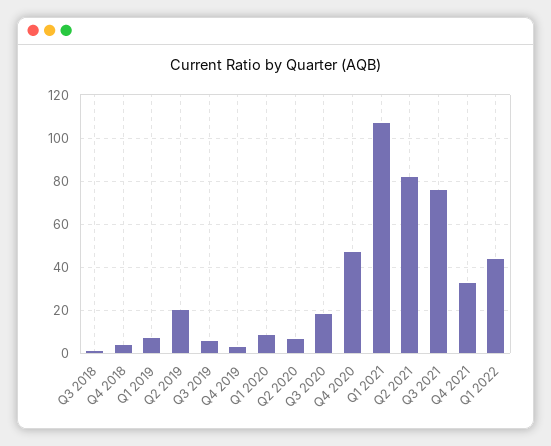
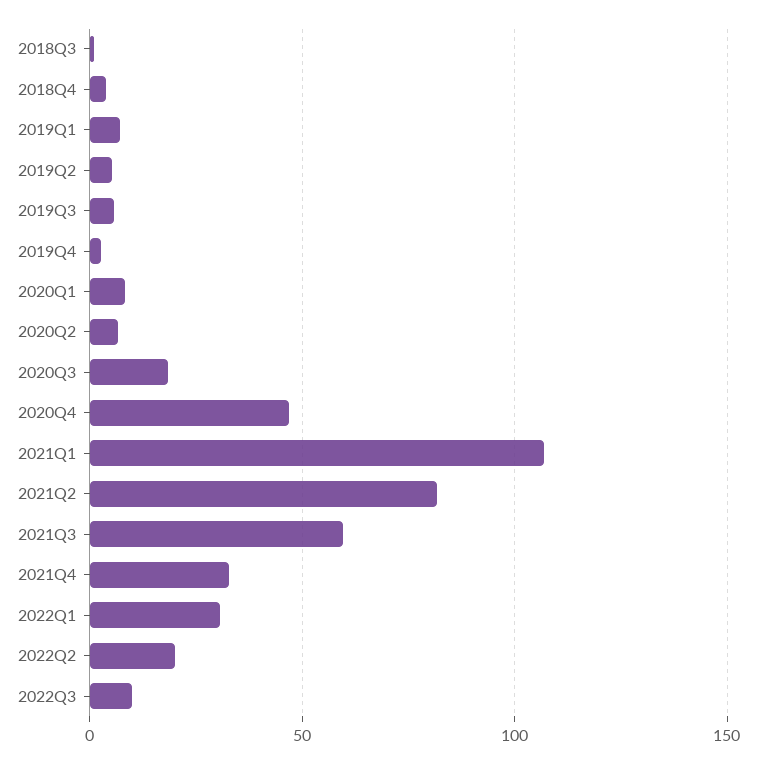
Q2 2019: 20 -> 5
Q3 2021: 75 -> 60
Q1 2022: 45 -> 30
2022Q2: none -> 20
2022Q3: none -> 10

